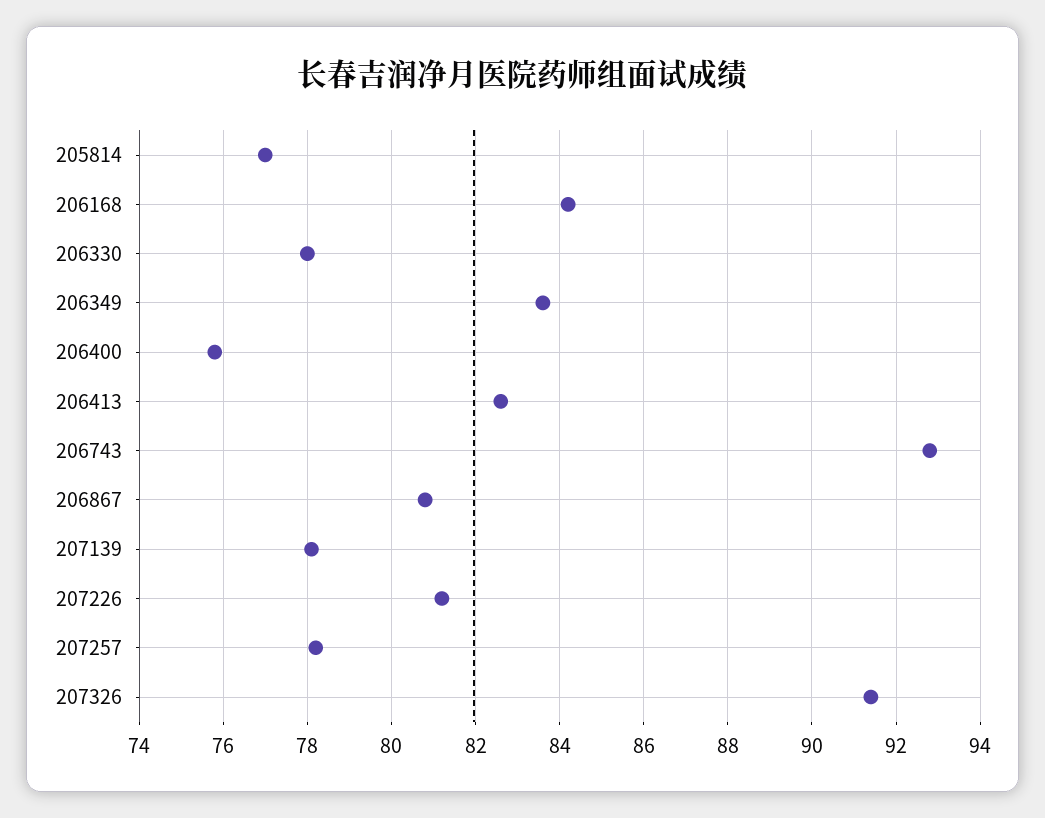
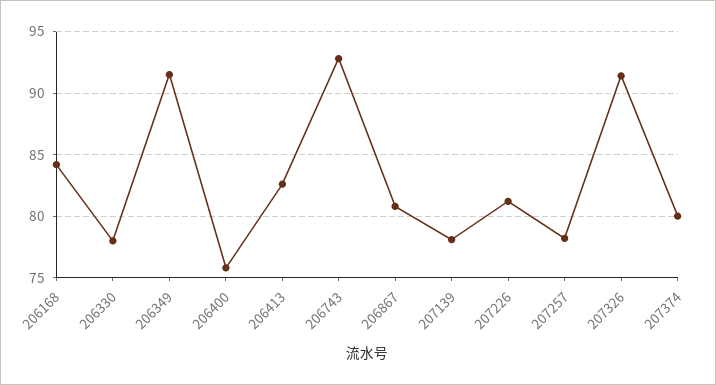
205814: 77 -> none
206349: 83.5 -> 91.5
207374: none -> 80

